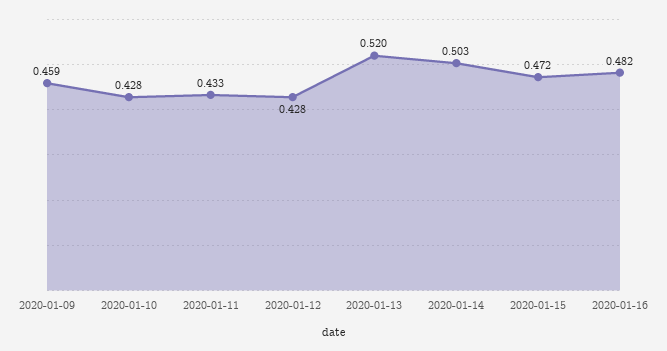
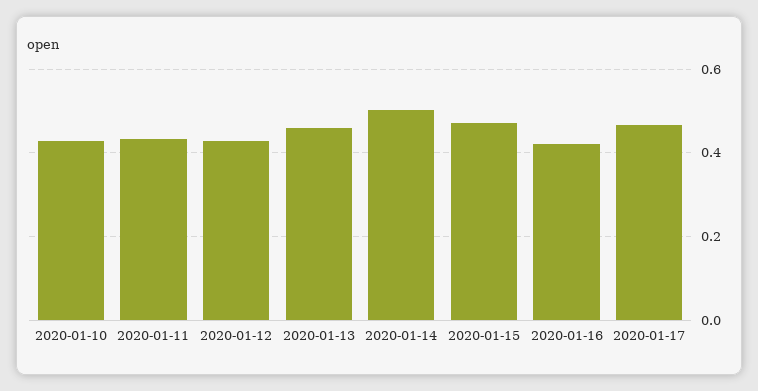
2020-01-09: 0.459 -> none
2020-01-13: 0.52 -> 0.46
2020-01-16: 0.482 -> 0.42
2020-01-17: none -> 0.46

